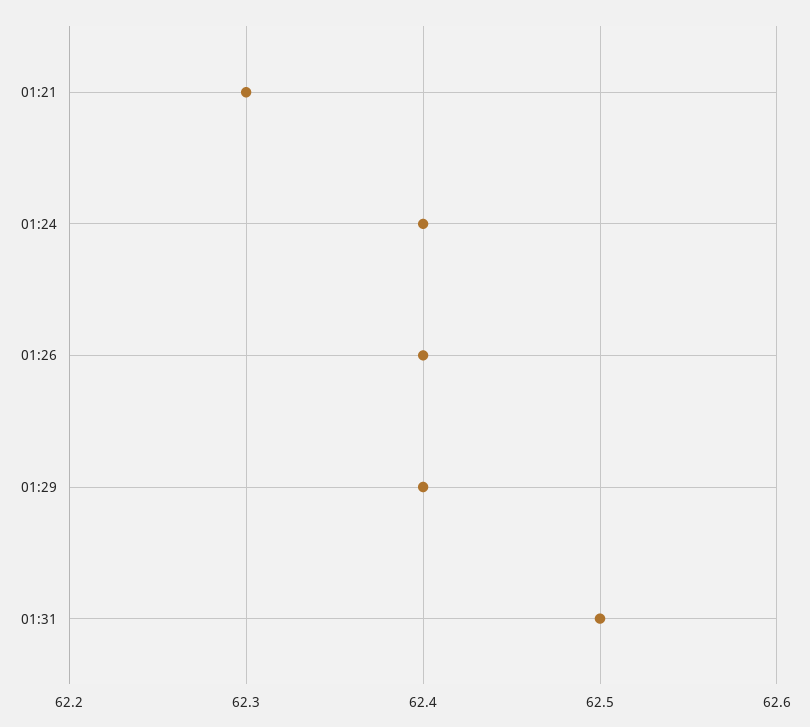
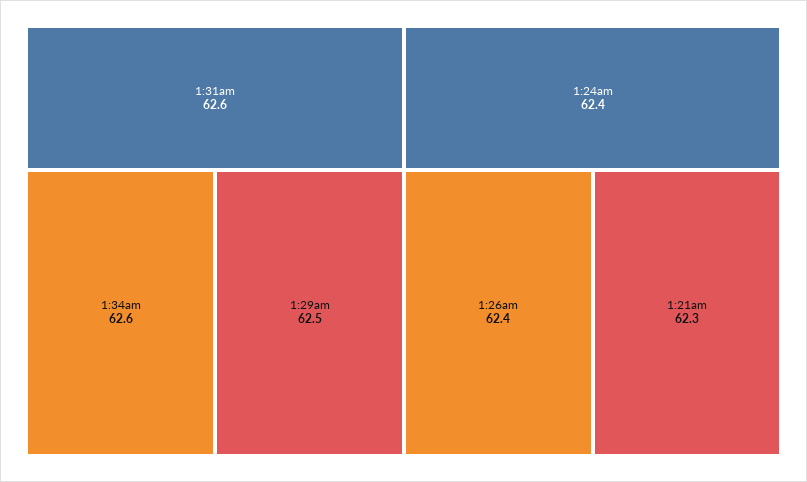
01:29: 62.4 -> 62.5
01:31: 62.5 -> 62.6
1:34am: none -> 62.6

